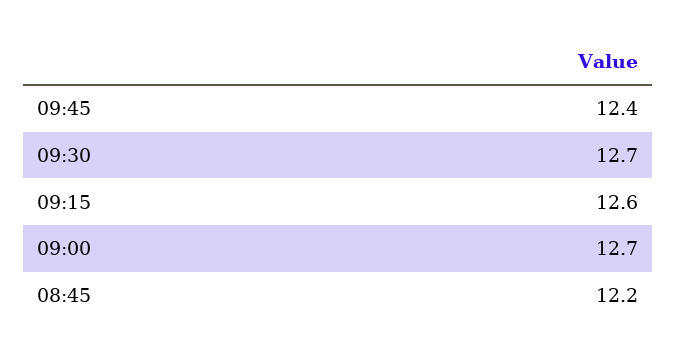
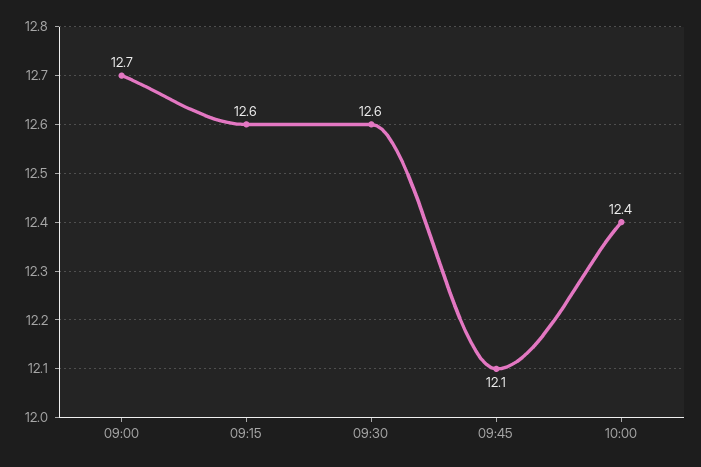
09:45: 12.4 -> 12.1
09:30: 12.7 -> 12.6
08:45: 12.2 -> none
10:00: none -> 12.4

